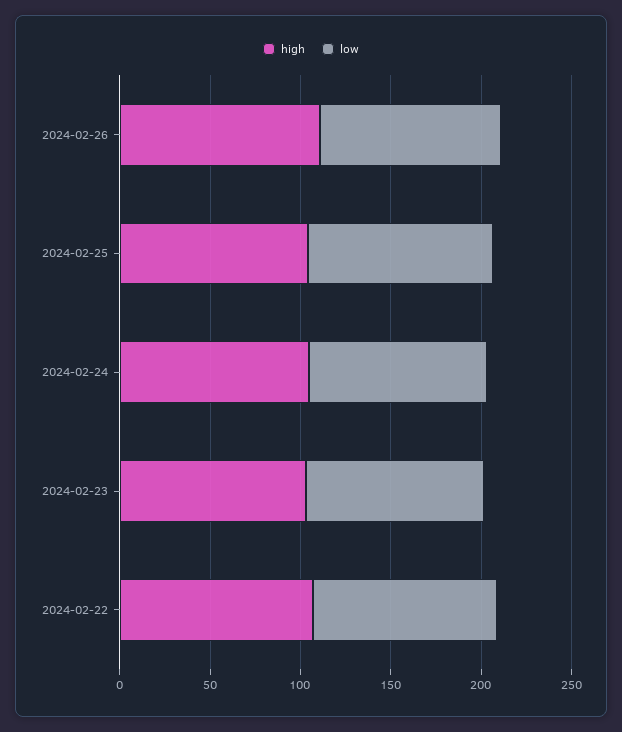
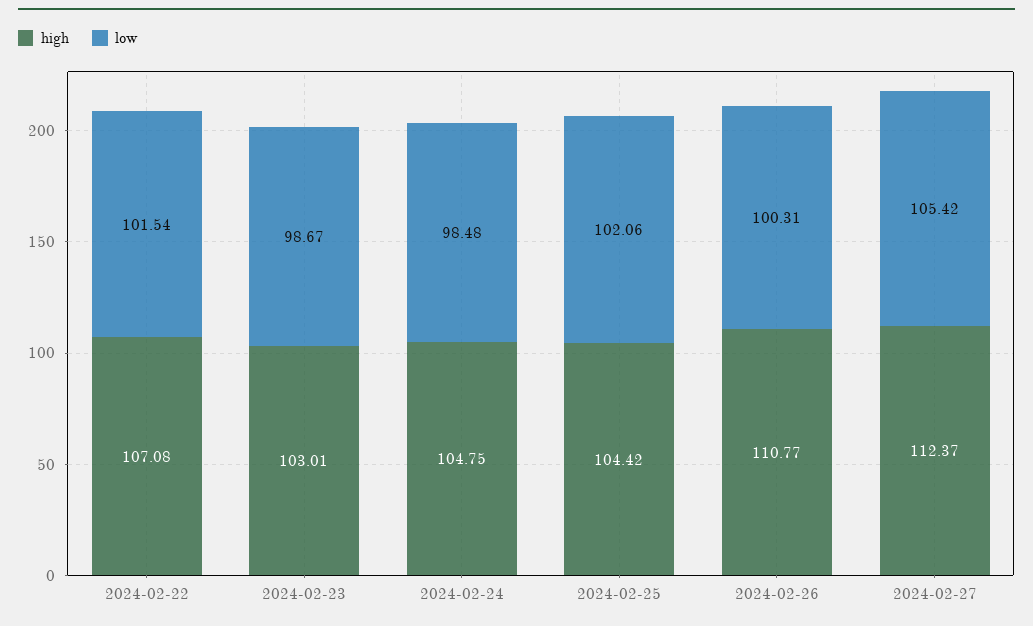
high, 2024-02-27: none -> 112.37
low, 2024-02-27: none -> 105.42

